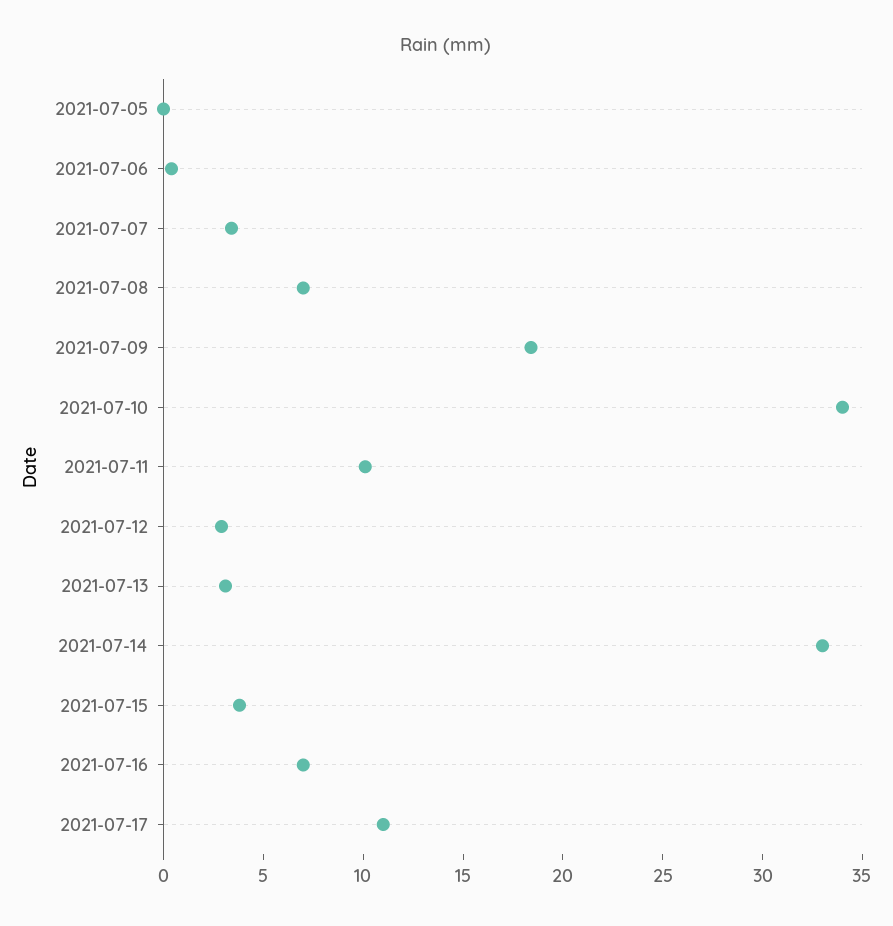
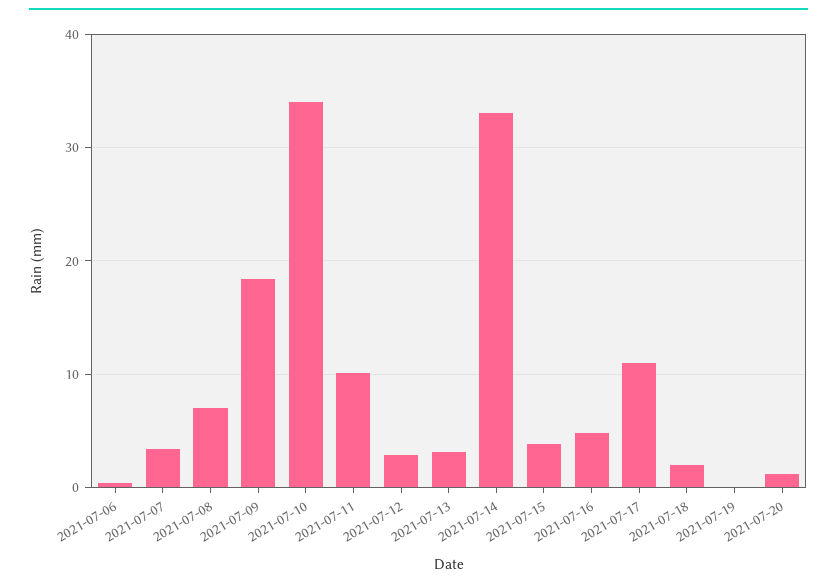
2021-07-05: 0 -> none
2021-07-16: 7 -> 5
2021-07-18: none -> 2
2021-07-19: none -> 0
2021-07-20: none -> 1

